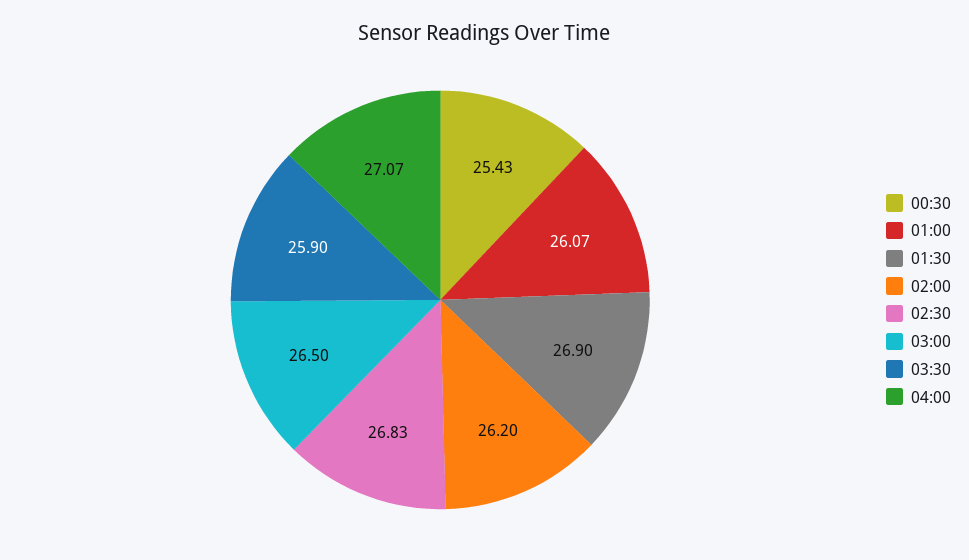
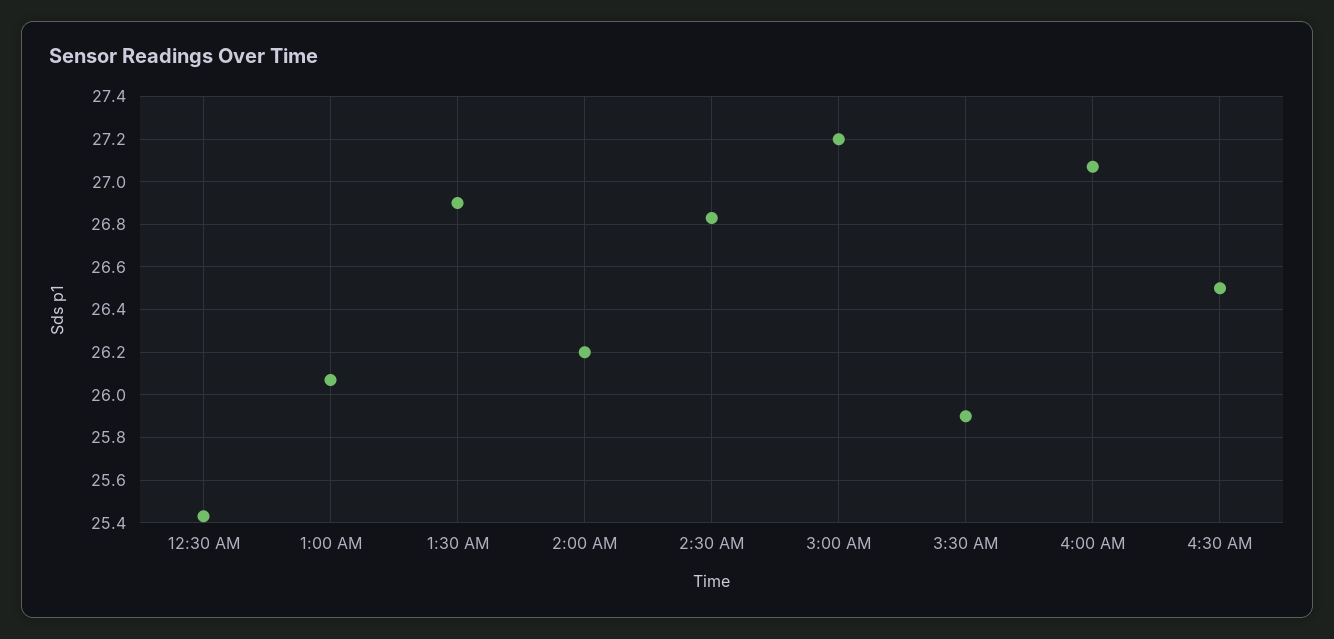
03:00: 26.5 -> 27.2
4:30 AM: none -> 26.5

